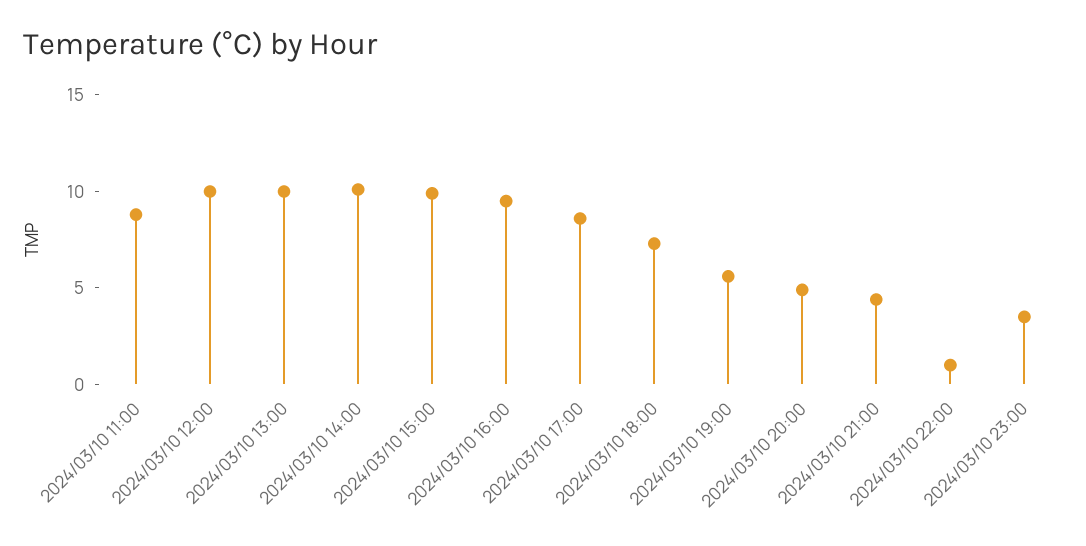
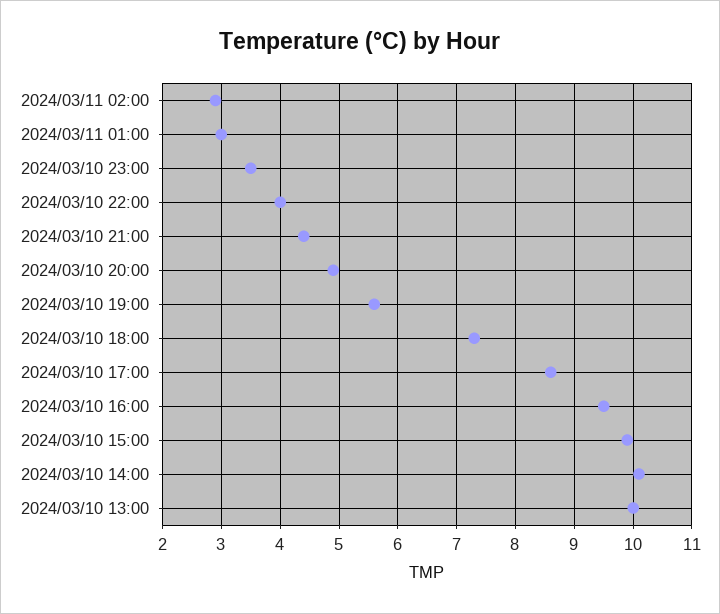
2024/03/10 11:00: 9 -> none
2024/03/10 12:00: 10 -> none
2024/03/10 22:00: 1 -> 4
2024/03/11 02:00: none -> 3
2024/03/11 01:00: none -> 3

